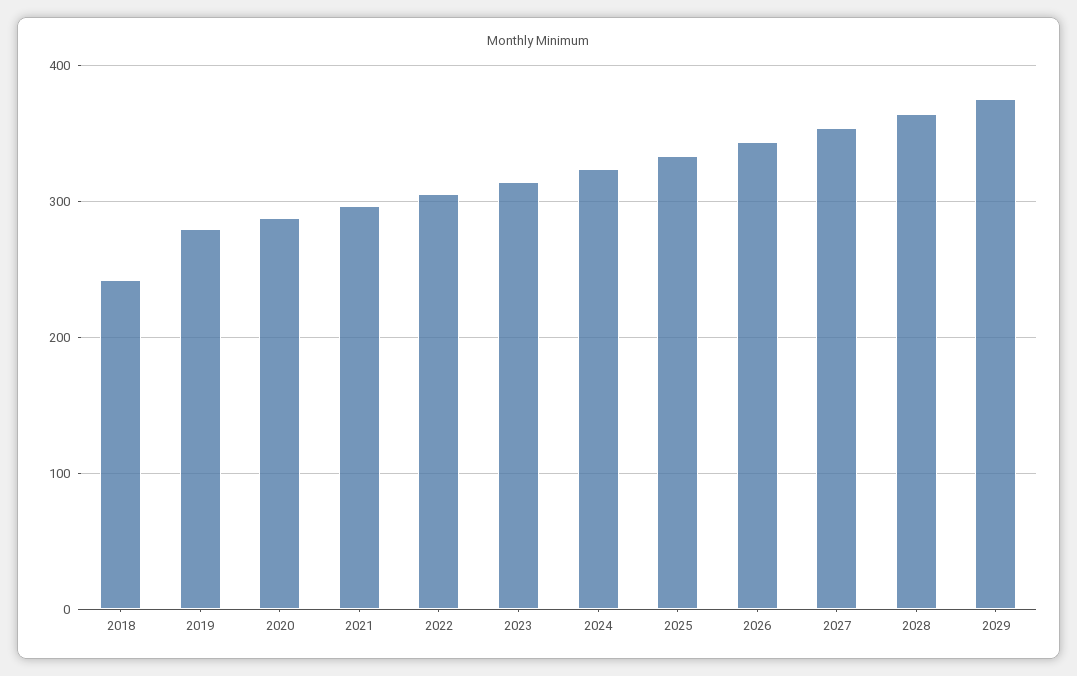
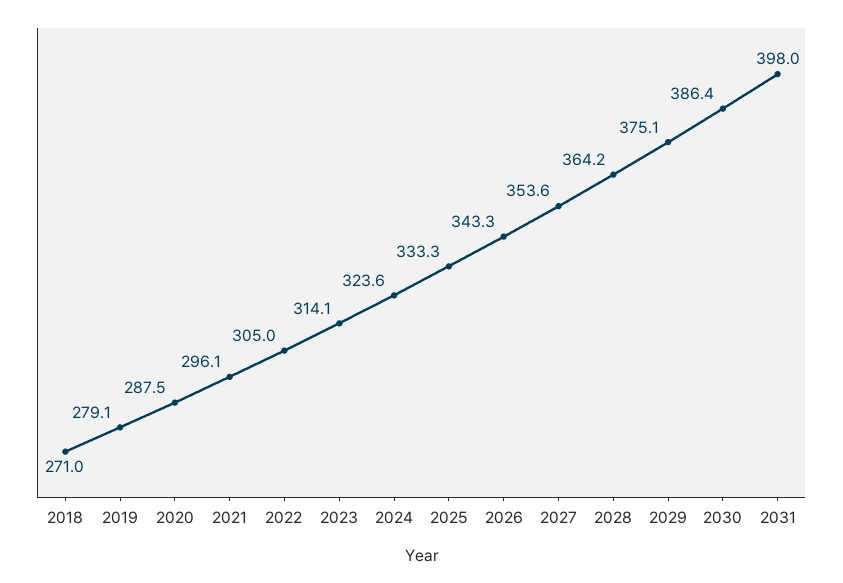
2018: 240 -> 271
2030: none -> 386.4
2031: none -> 398

